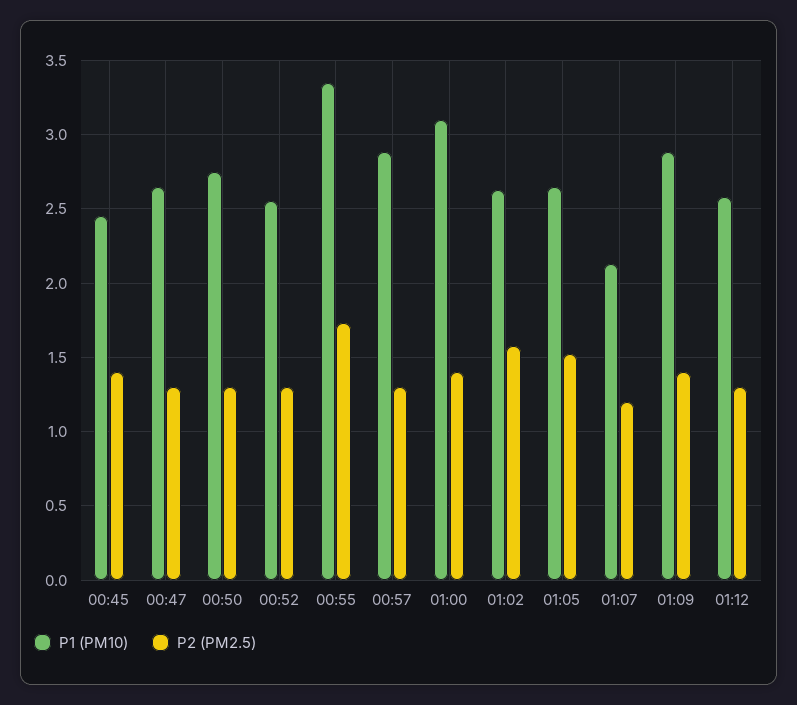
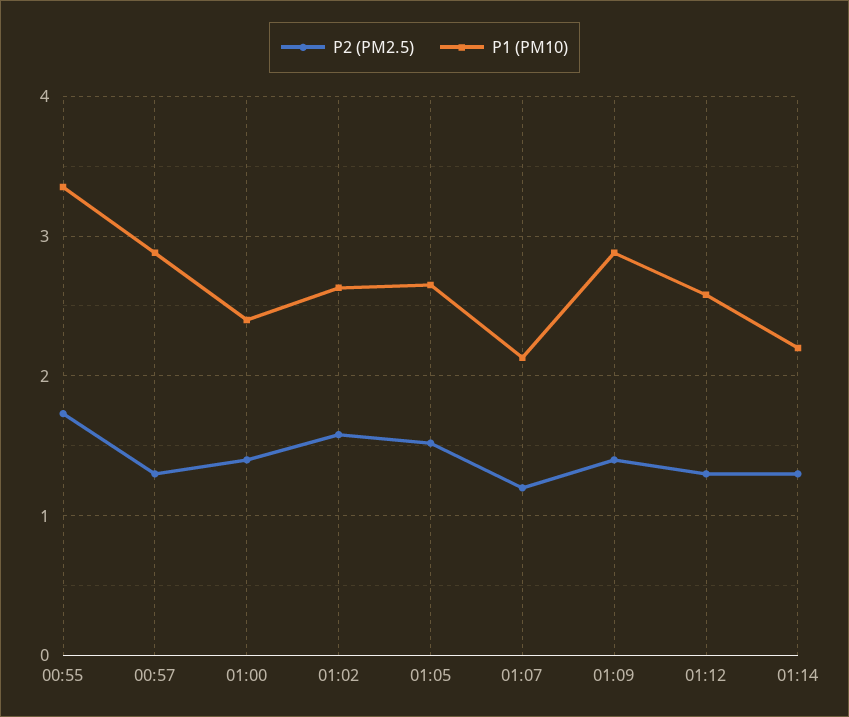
P1 (PM10), 00:45: 2.45 -> none
P2 (PM2.5), 00:45: 1.4 -> none
P1 (PM10), 00:47: 2.65 -> none
P2 (PM2.5), 00:47: 1.3 -> none
P1 (PM10), 00:50: 2.75 -> none
P2 (PM2.5), 00:50: 1.3 -> none
P1 (PM10), 00:52: 2.55 -> none
P2 (PM2.5), 00:52: 1.3 -> none
P1 (PM10), 01:00: 3.1 -> 2.4
P2 (PM2.5), 01:14: none -> 1.3
P1 (PM10), 01:14: none -> 2.2

